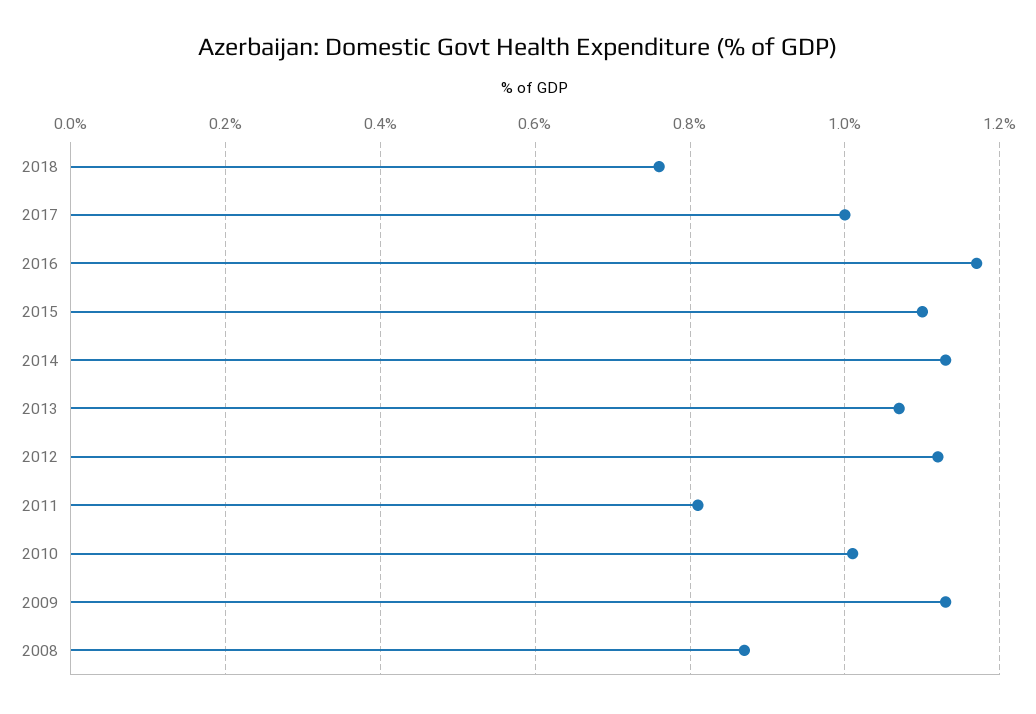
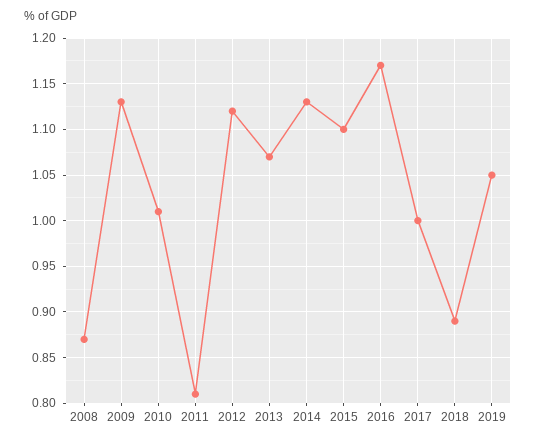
2018: 0.75 -> 0.89
2019: none -> 1.05

